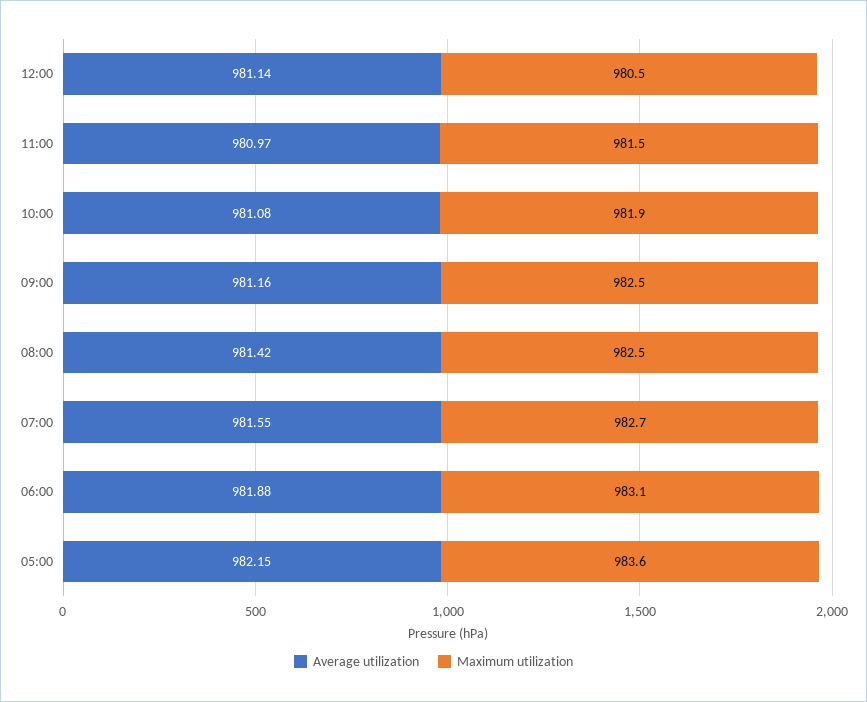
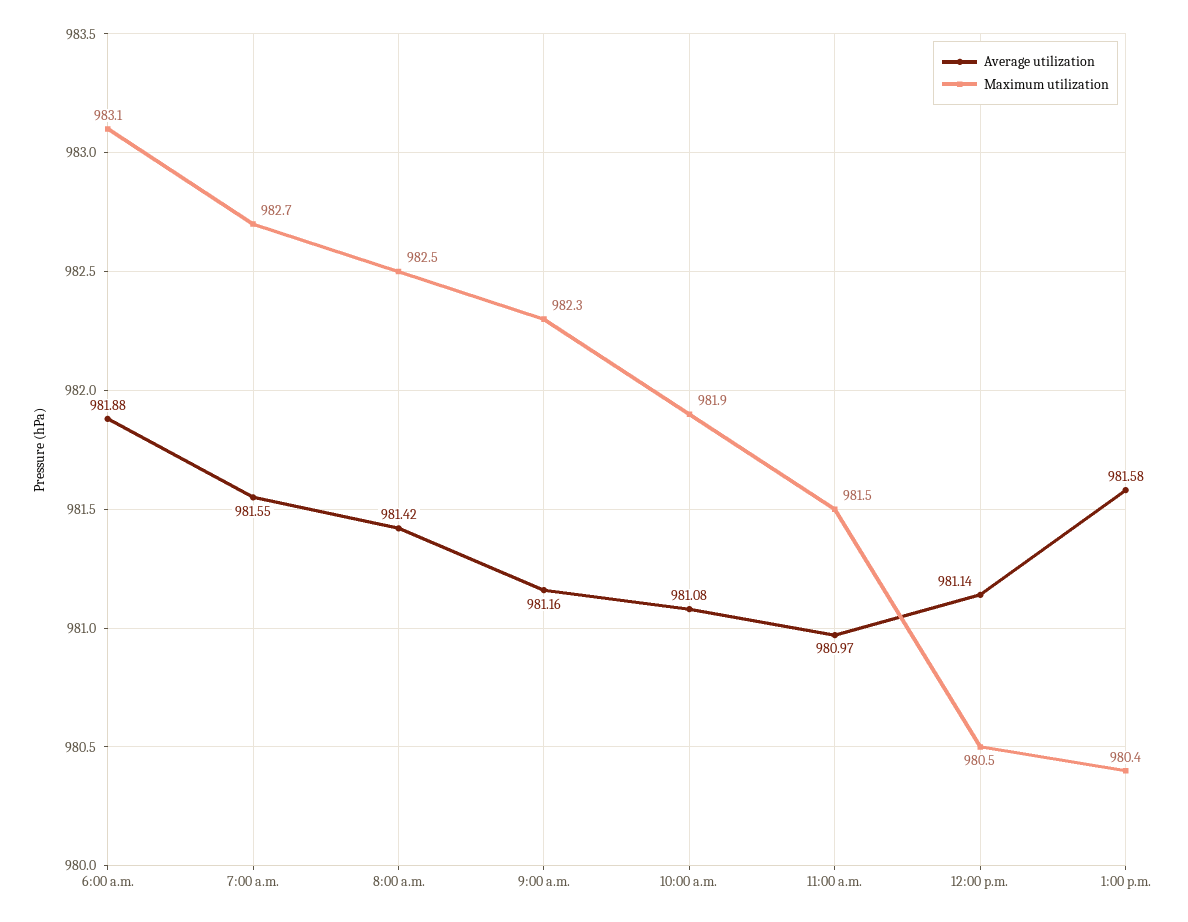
Maximum utilization, 09:00: 982.5 -> 982.3
Average utilization, 05:00: 982.15 -> none
Maximum utilization, 05:00: 983.6 -> none
Average utilization, 1:00 p.m.: none -> 981.58
Maximum utilization, 1:00 p.m.: none -> 980.4

